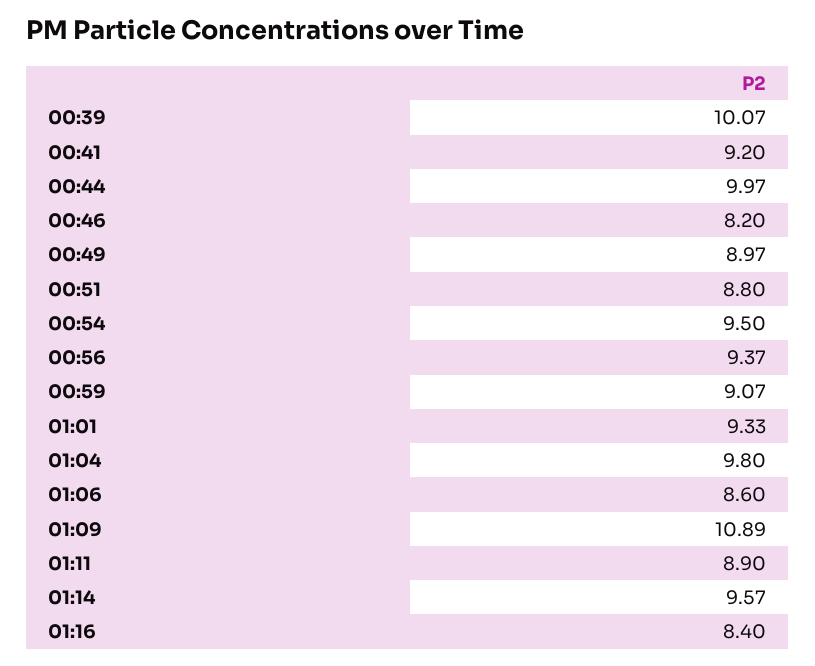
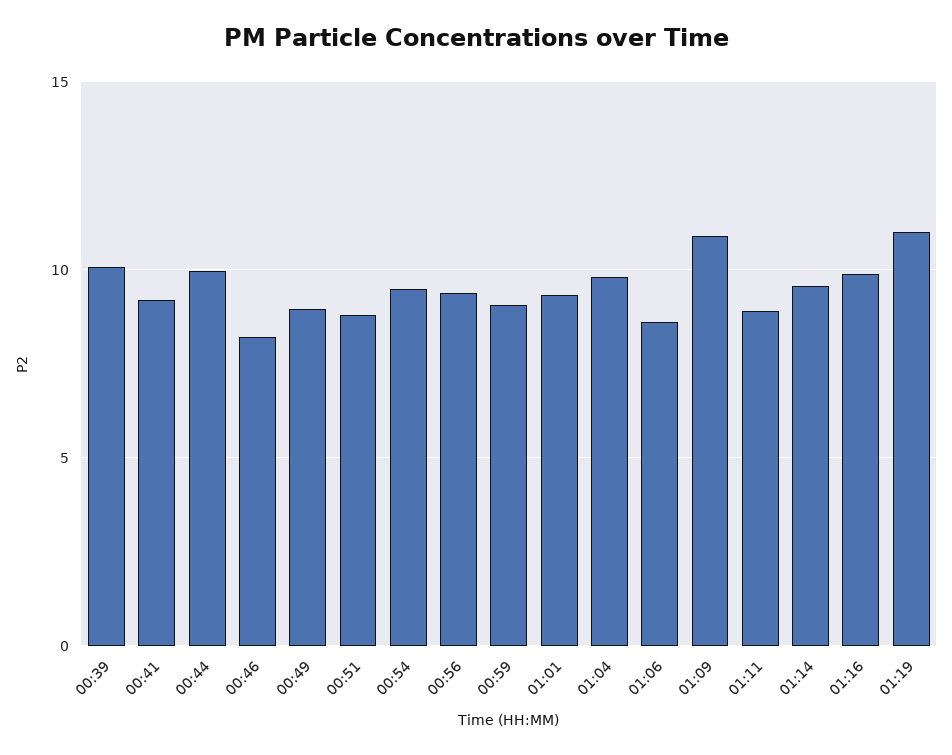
01:16: 8.4 -> 10
01:19: none -> 11

